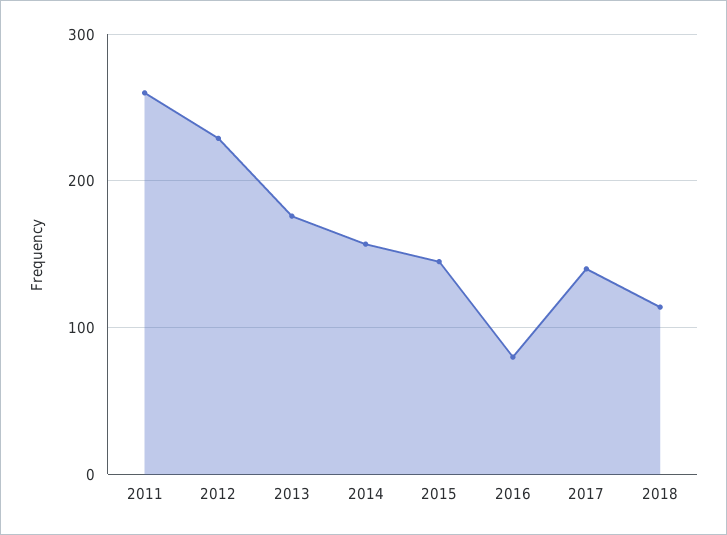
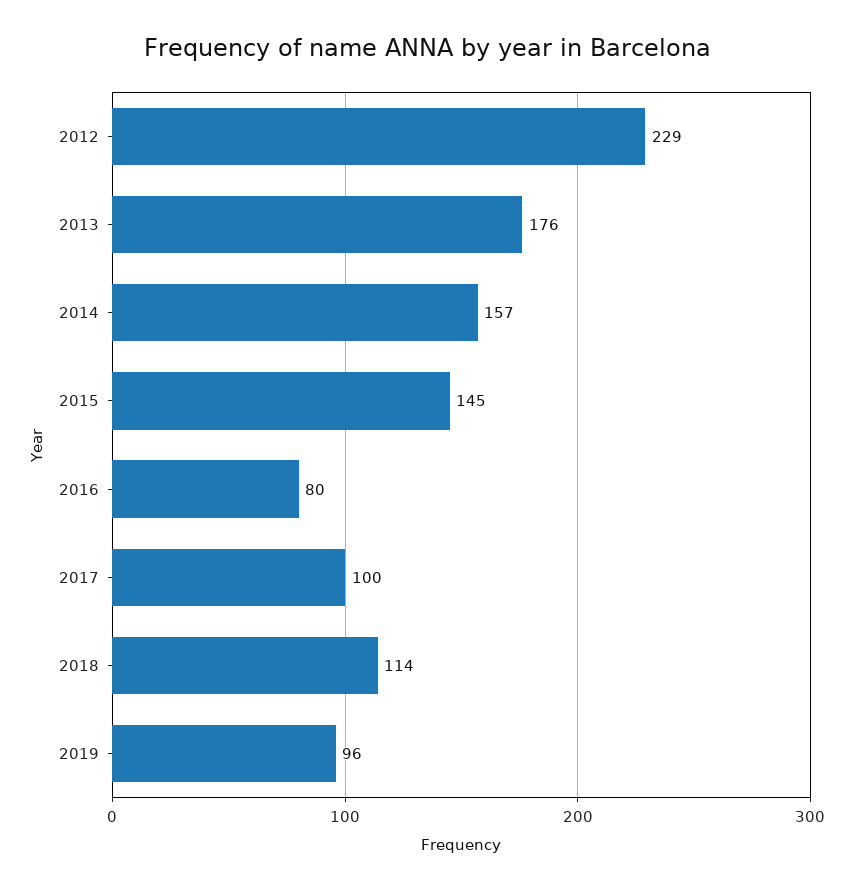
2011: 260 -> none
2017: 140 -> 100
2019: none -> 96

